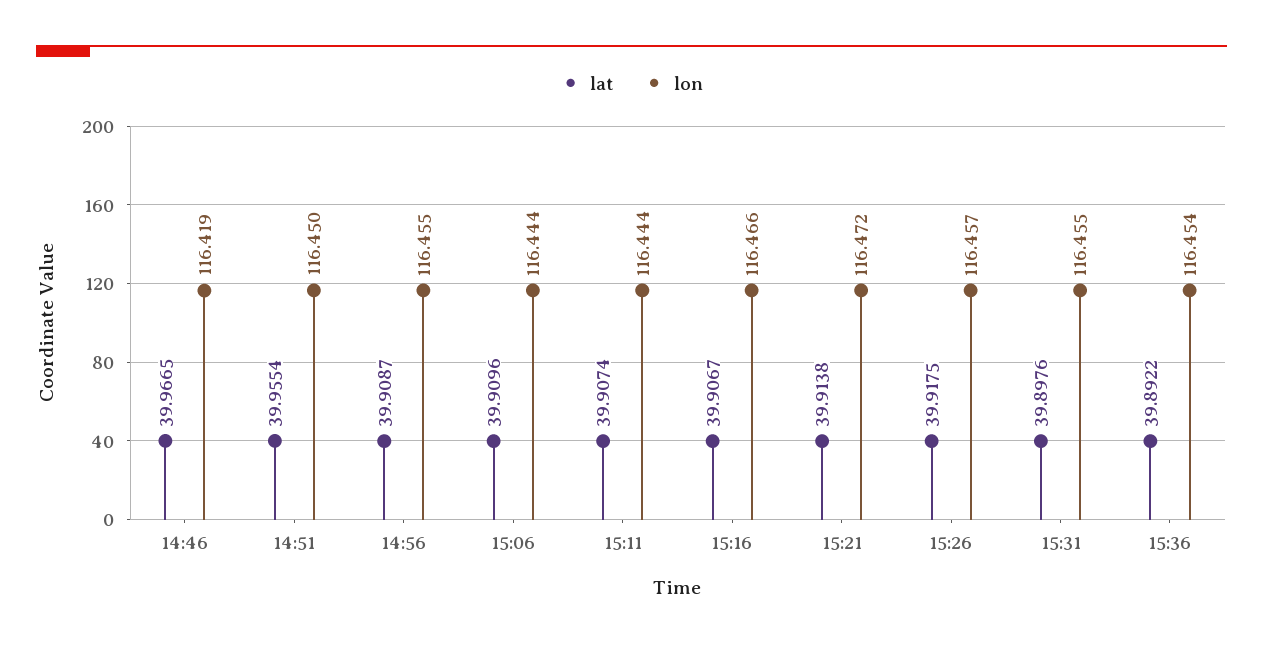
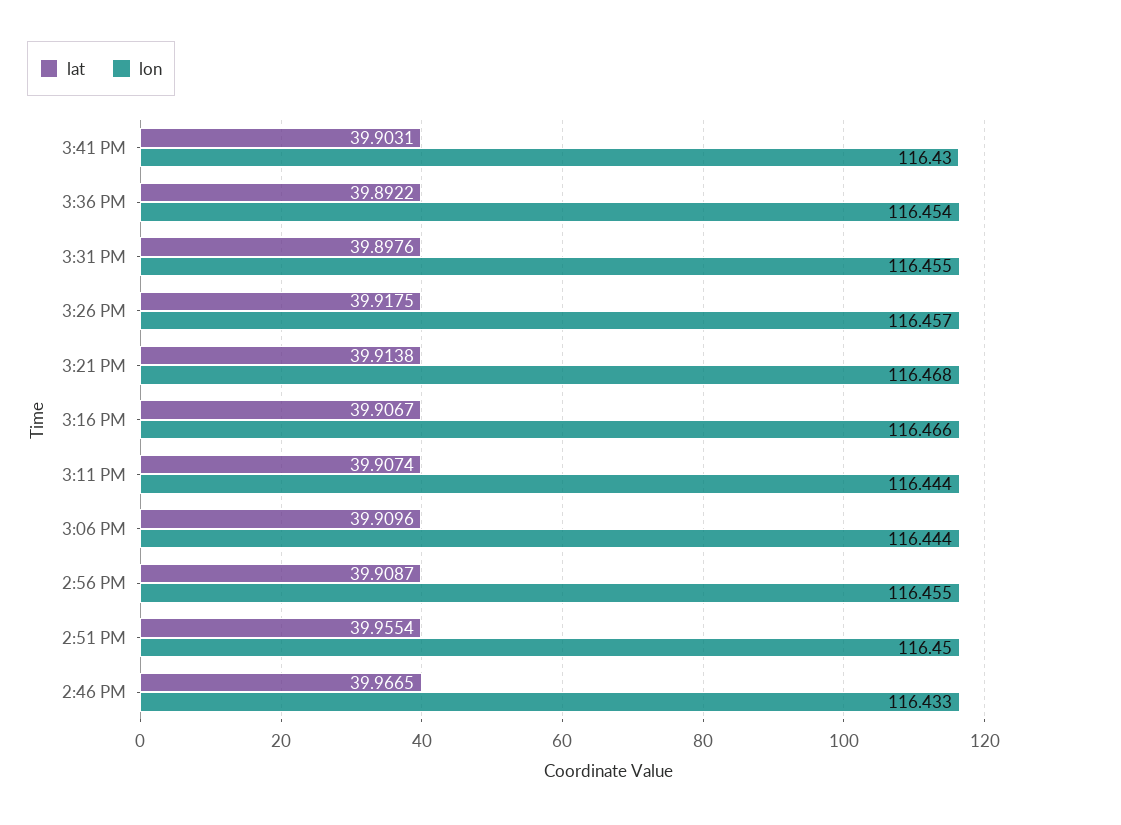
lon, 14:46: 116.419 -> 116.433
lon, 15:21: 116.472 -> 116.468
lat, 3:41 PM: none -> 39.9031
lon, 3:41 PM: none -> 116.43

